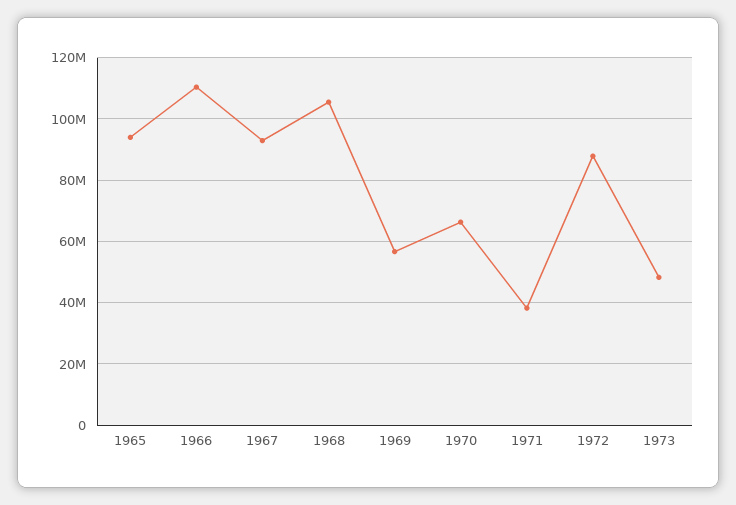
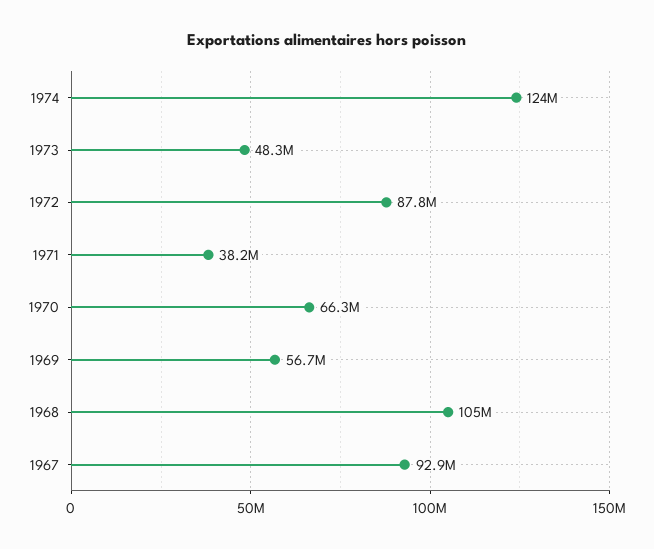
1965: 94000000 -> none
1966: 110000000 -> none
1974: none -> 124000000

